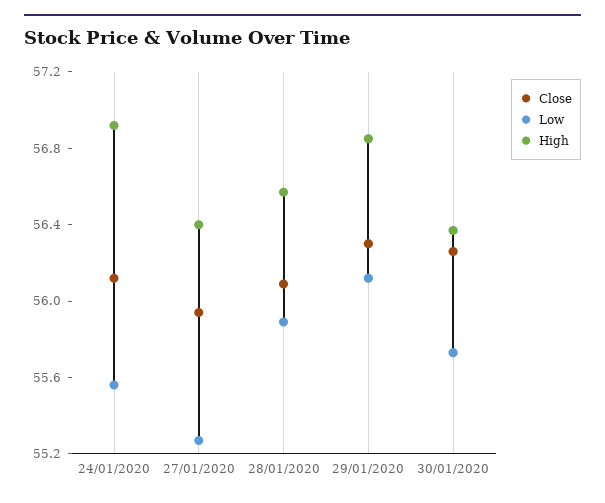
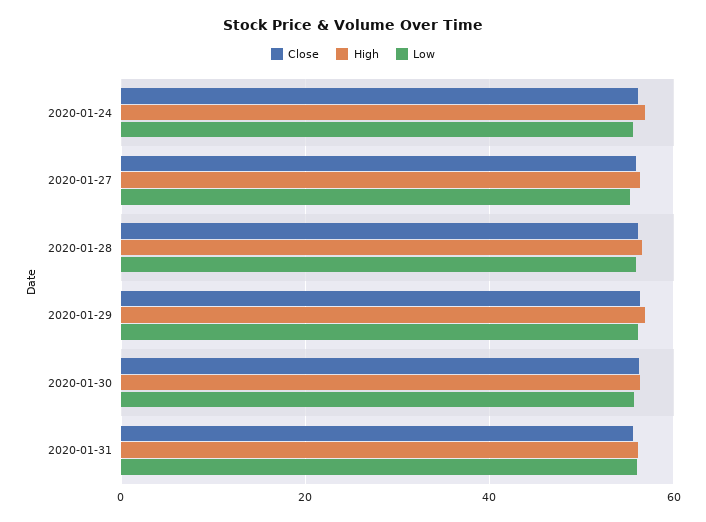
Close, 2020-01-31: none -> 56
High, 2020-01-31: none -> 56
Low, 2020-01-31: none -> 56

